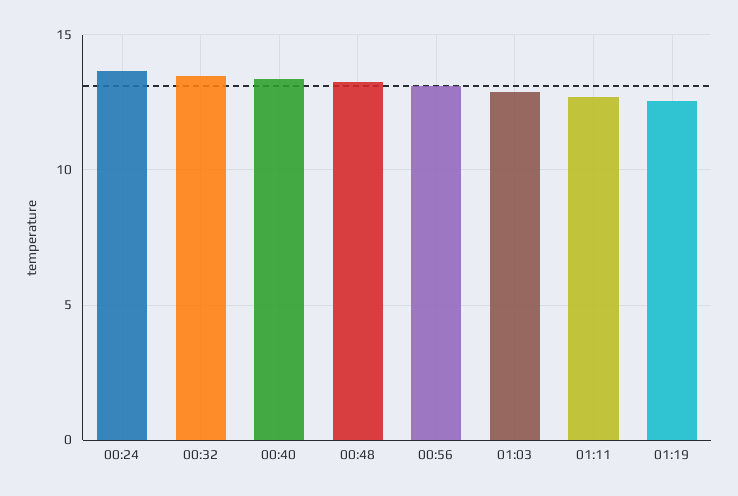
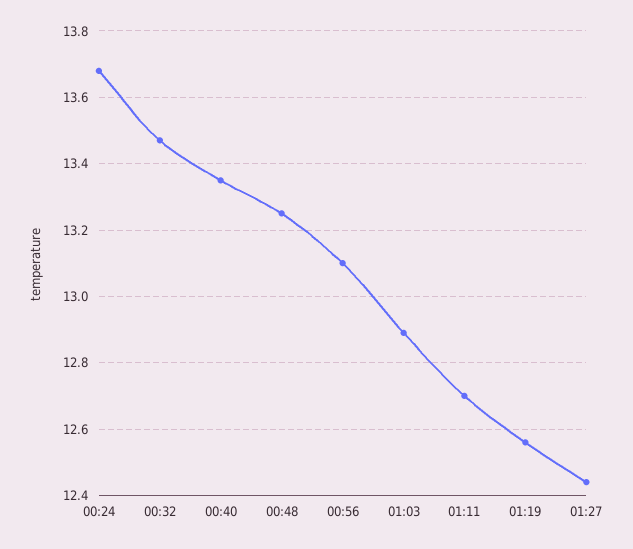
01:27: none -> 12.45

